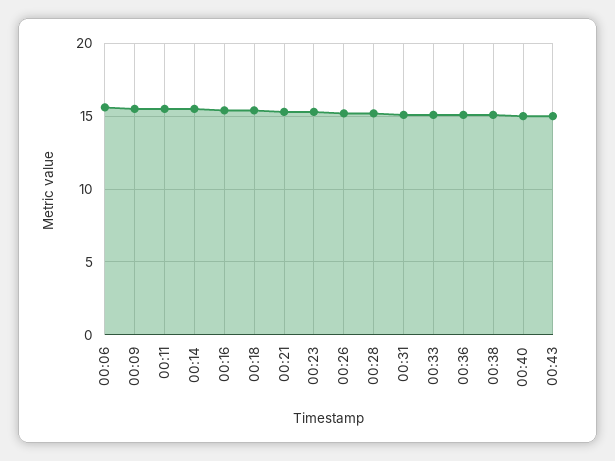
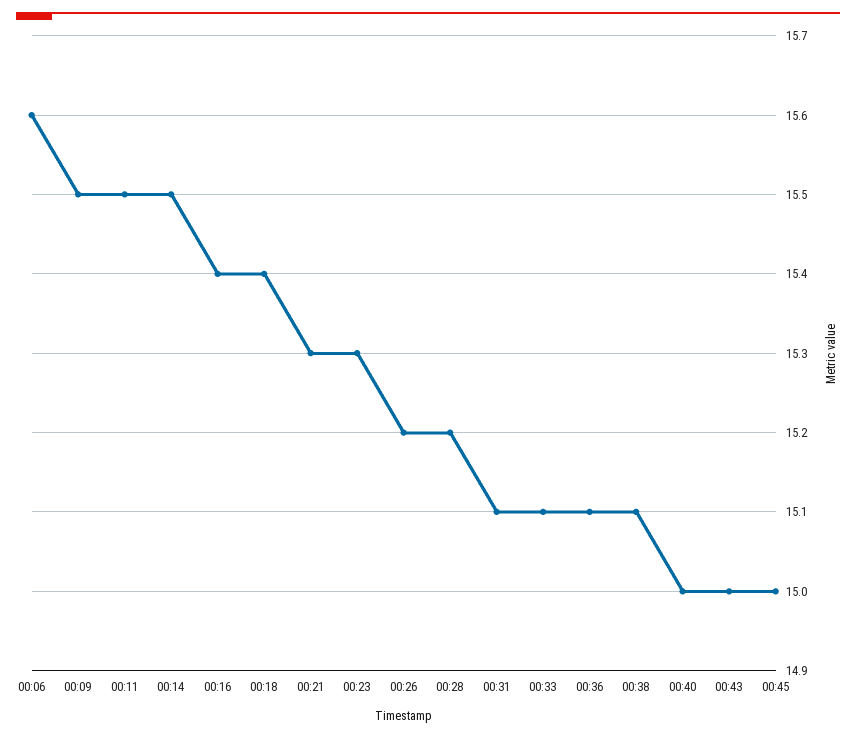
00:45: none -> 15

